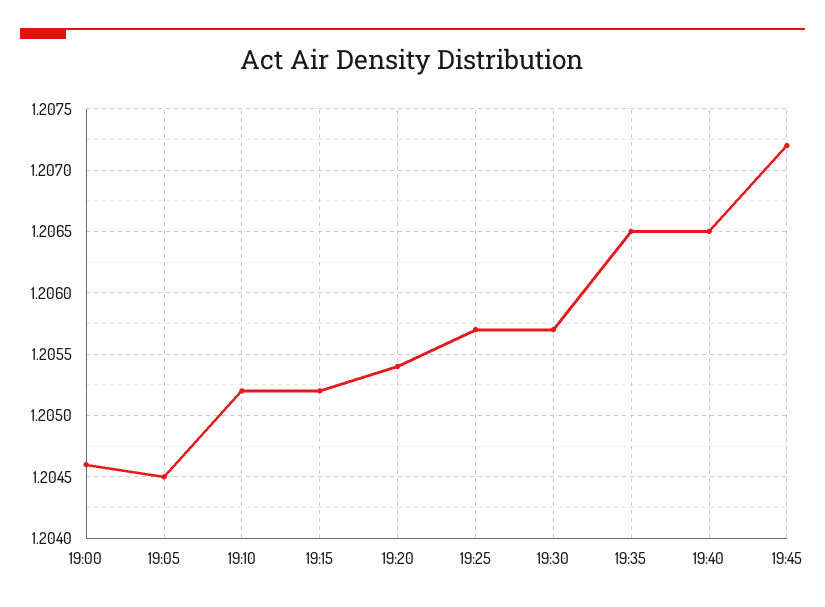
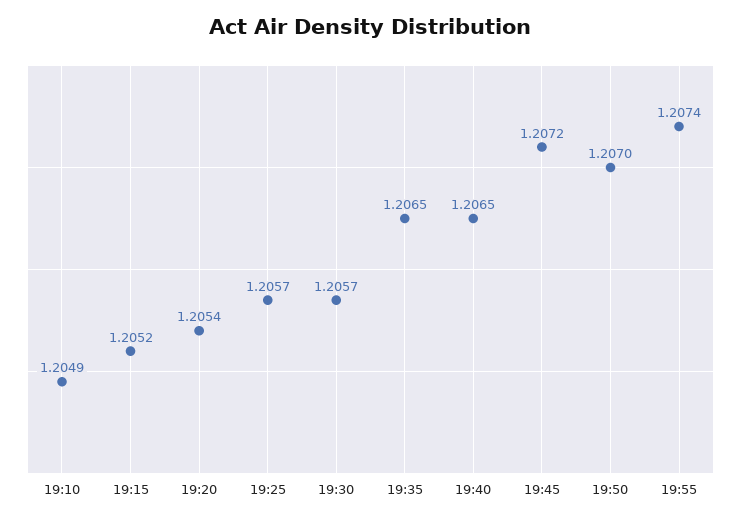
19:00: 1.2046 -> none
19:05: 1.2045 -> none
19:10: 1.2052 -> 1.2049
19:50: none -> 1.207
19:55: none -> 1.2074

